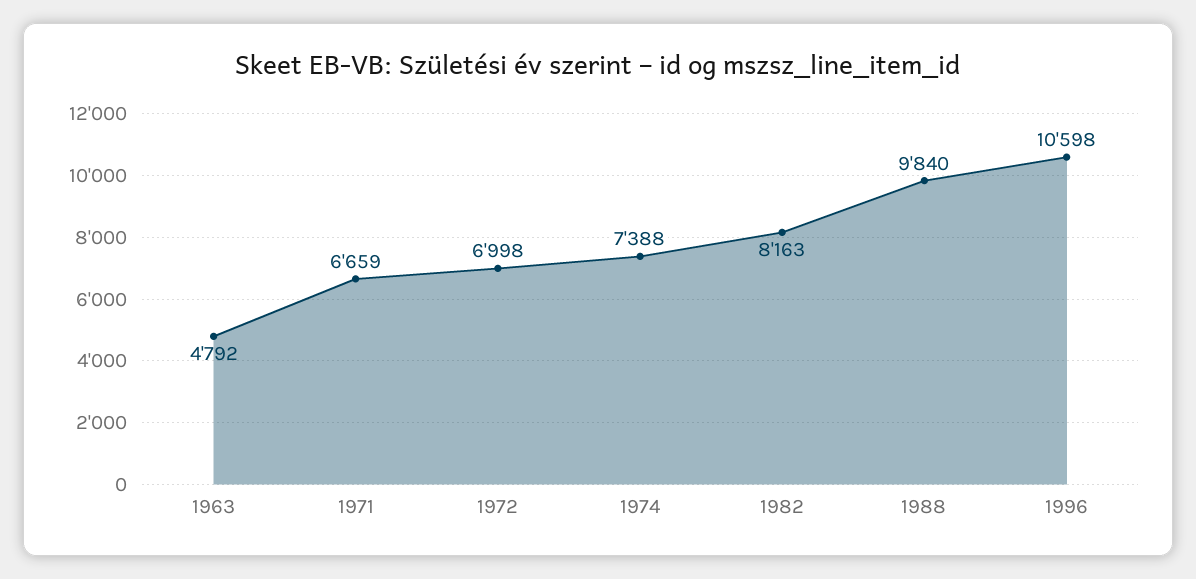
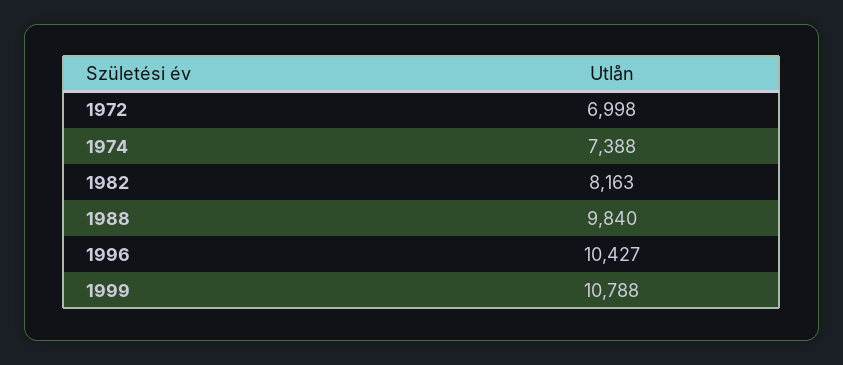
1963: 4792 -> none
1971: 6659 -> none
1996: 10598 -> 10427
1999: none -> 10788

